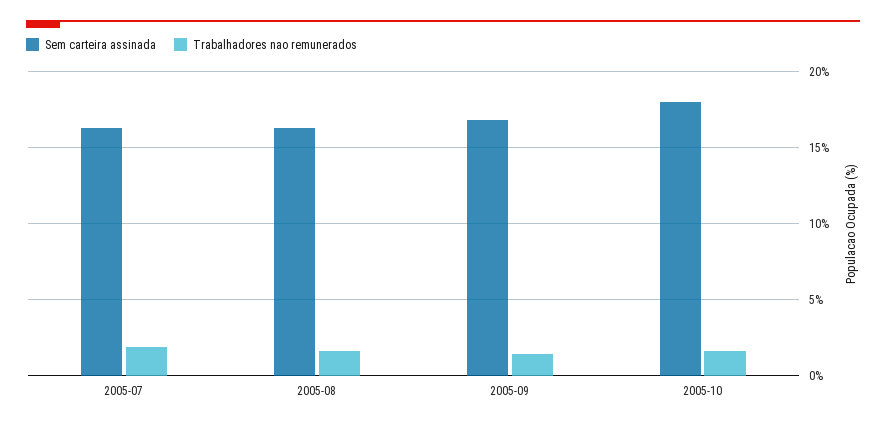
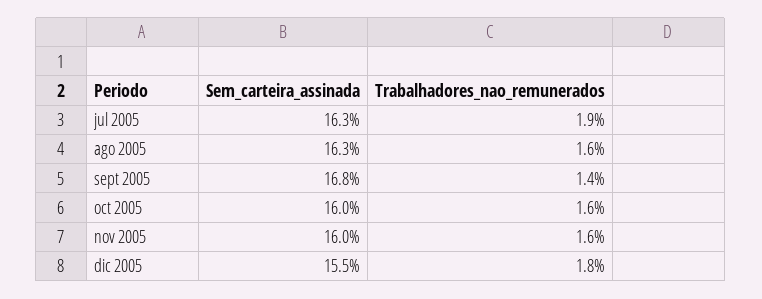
Sem carteira assinada, 2005-10: 18 -> 16
Sem carteira assinada, nov 2005: none -> 16
Trabalhadores nao remunerados, nov 2005: none -> 1.6
Sem carteira assinada, dic 2005: none -> 15.5
Trabalhadores nao remunerados, dic 2005: none -> 1.8

